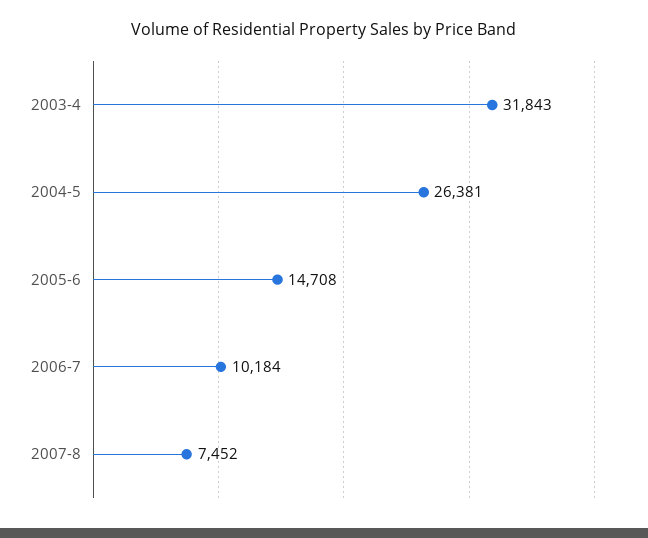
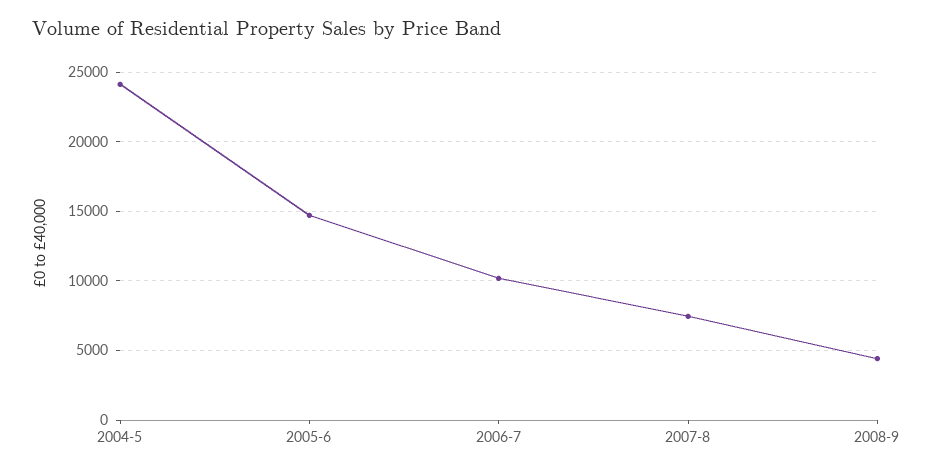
2003-4: 31843 -> none
2004-5: 26381 -> 24000
2008-9: none -> 4500

